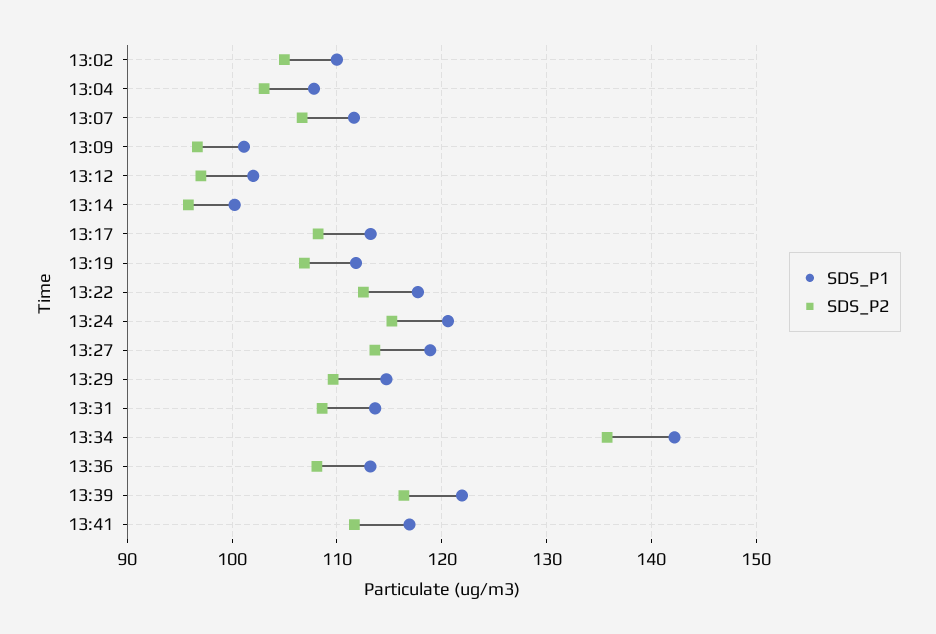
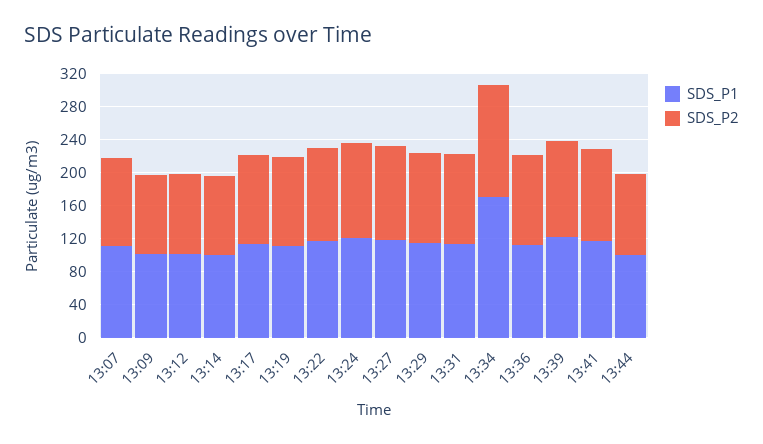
SDS_P1, 13:02: 110 -> none
SDS_P2, 13:02: 105 -> none
SDS_P1, 13:04: 108 -> none
SDS_P2, 13:04: 103 -> none
SDS_P1, 13:34: 142 -> 170
SDS_P1, 13:44: none -> 100
SDS_P2, 13:44: none -> 100

